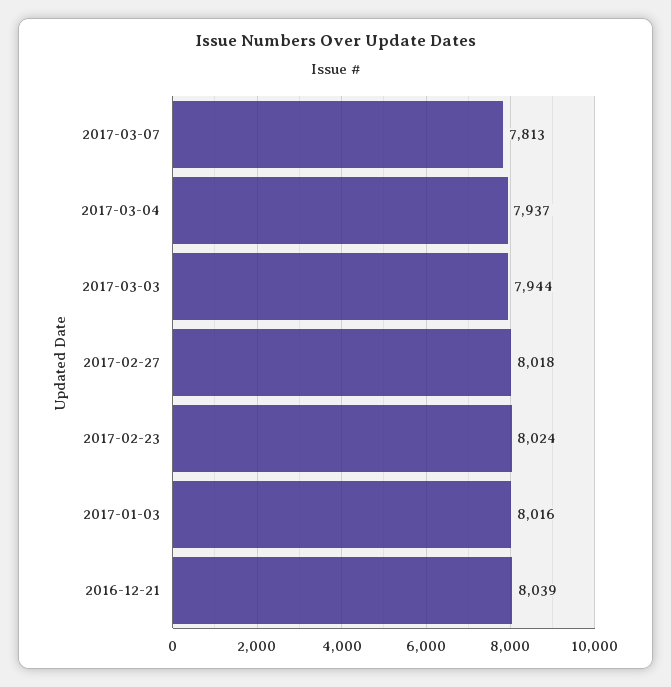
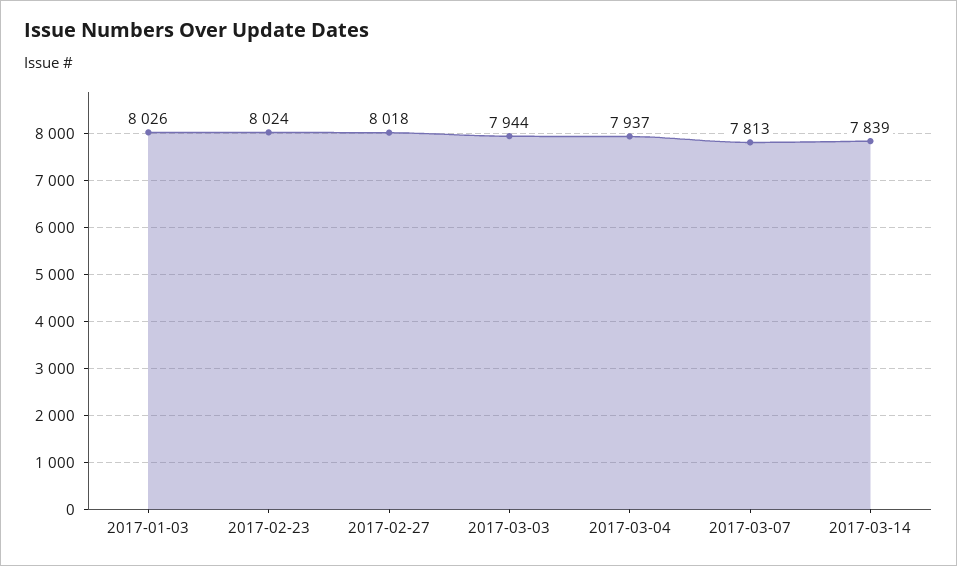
2017-01-03: 8016 -> 8026
2016-12-21: 8039 -> none
2017-03-14: none -> 7839

